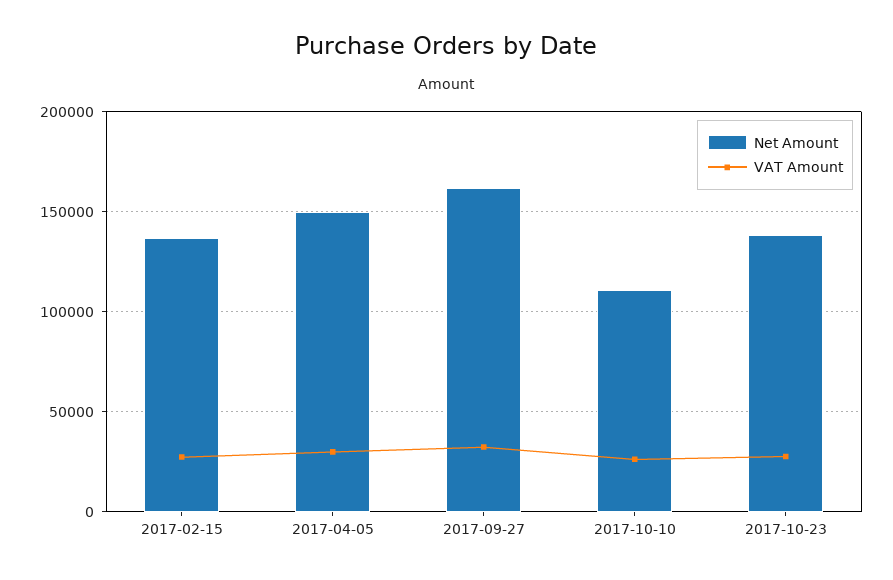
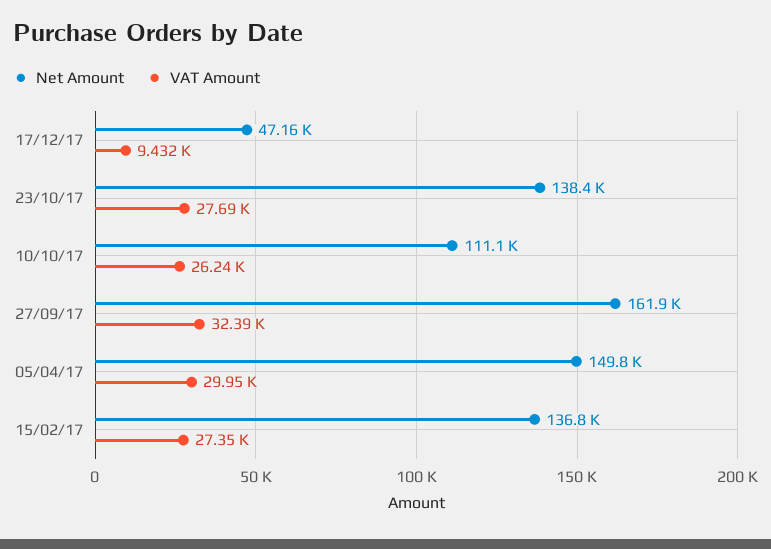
Net Amount, 17/12/17: none -> 47160
VAT Amount, 17/12/17: none -> 9432

